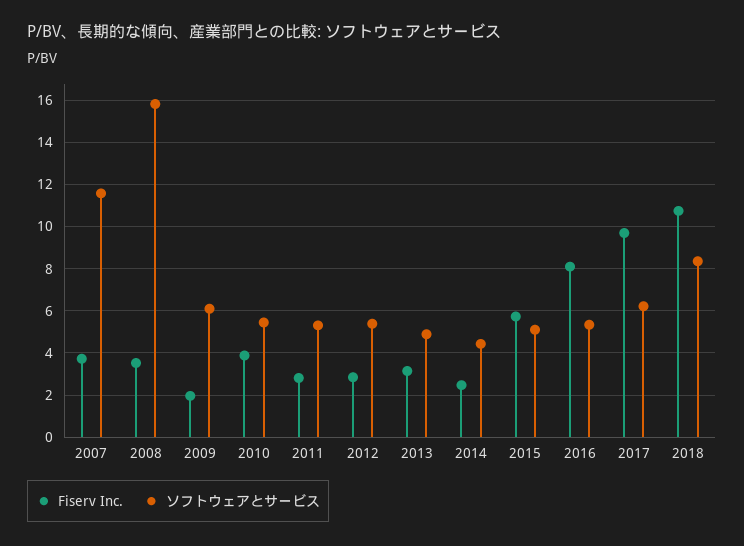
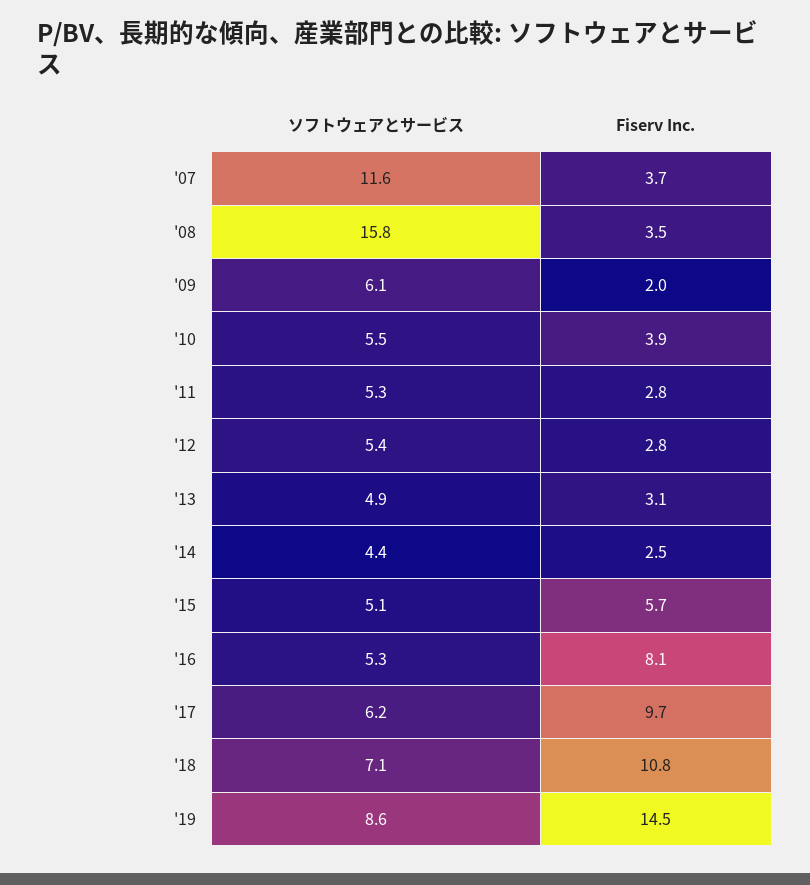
ソフトウェアとサービス, 2018: 8.5 -> 7.1
ソフトウェアとサービス, '19: none -> 8.6
Fiserv Inc., '19: none -> 14.5

